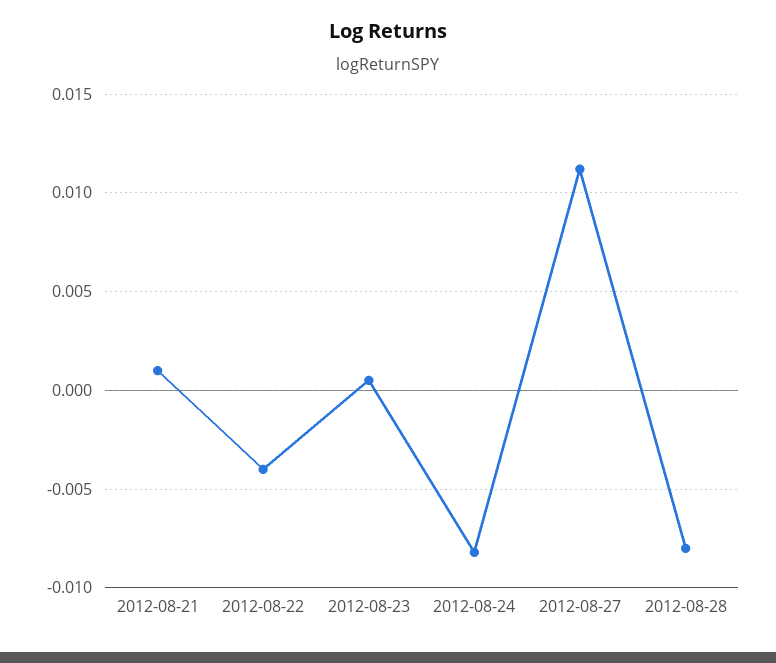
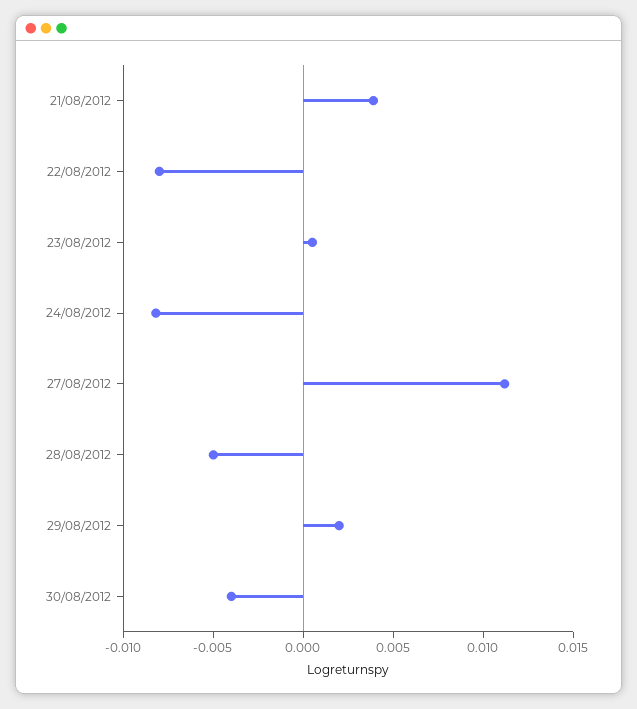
2012-08-21: 0.001 -> 0.004
2012-08-22: -0.004 -> -0.008
2012-08-28: -0.008 -> -0.005
29/08/2012: none -> 0.002
30/08/2012: none -> -0.004

